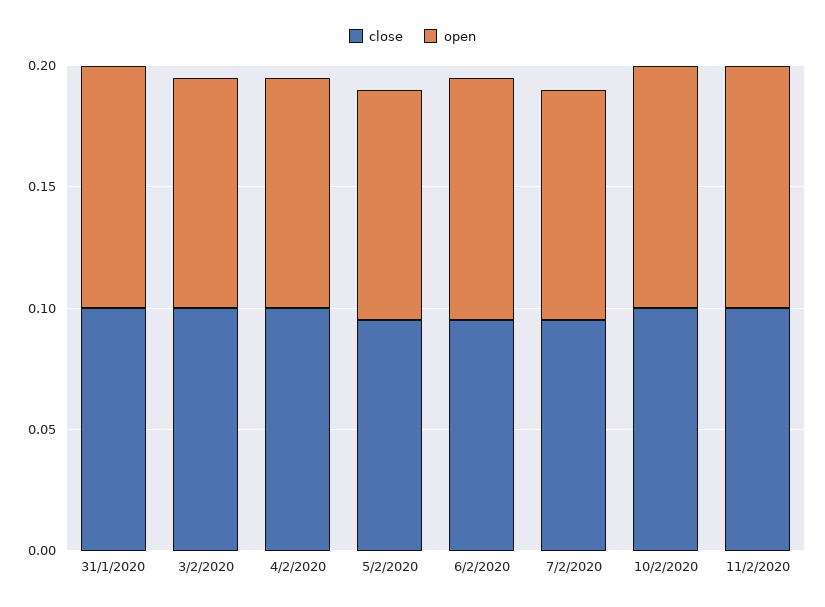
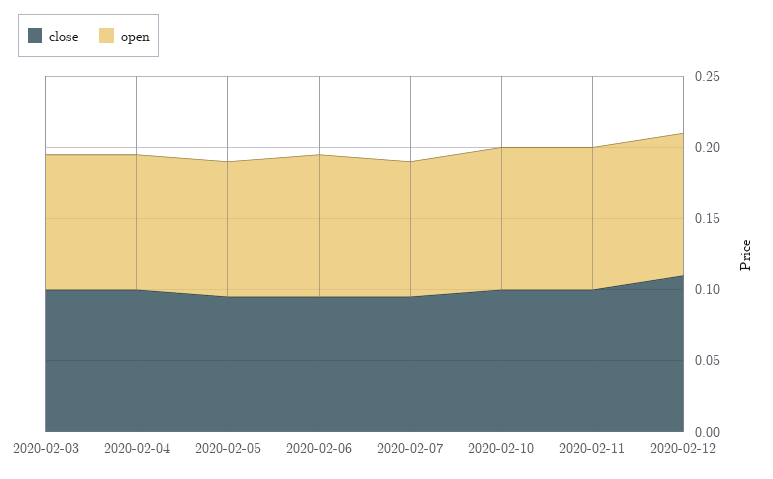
close, 31/1/2020: 0.1 -> none
open, 31/1/2020: 0.1 -> none
close, 2020-02-12: none -> 0.11
open, 2020-02-12: none -> 0.1

